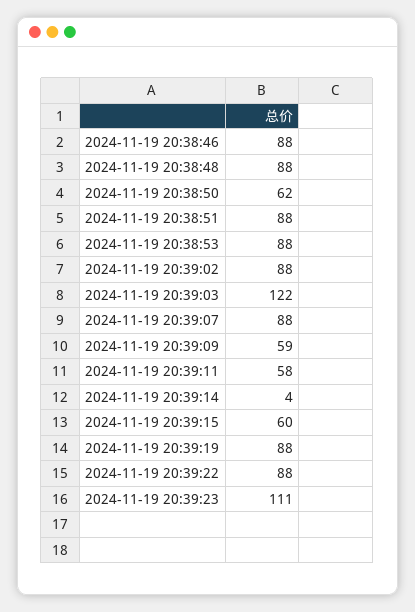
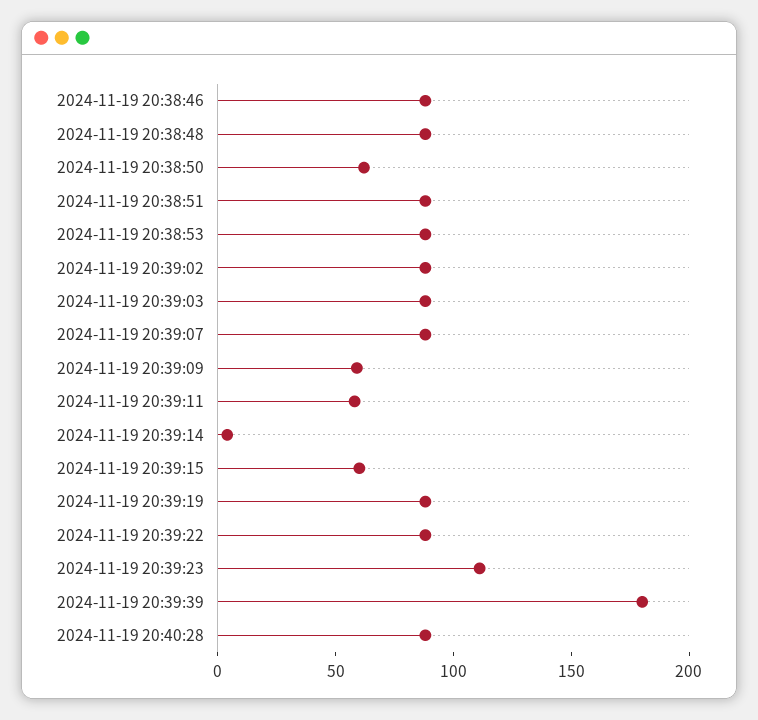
2024-11-19 20:39:03: 122 -> 90
2024-11-19 20:39:39: none -> 180
2024-11-19 20:40:28: none -> 90

